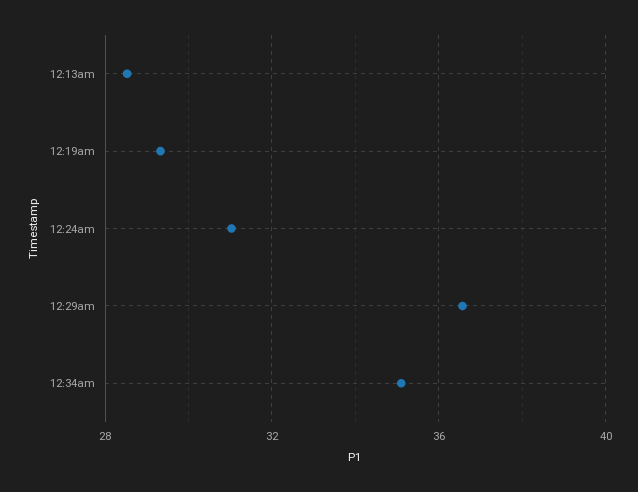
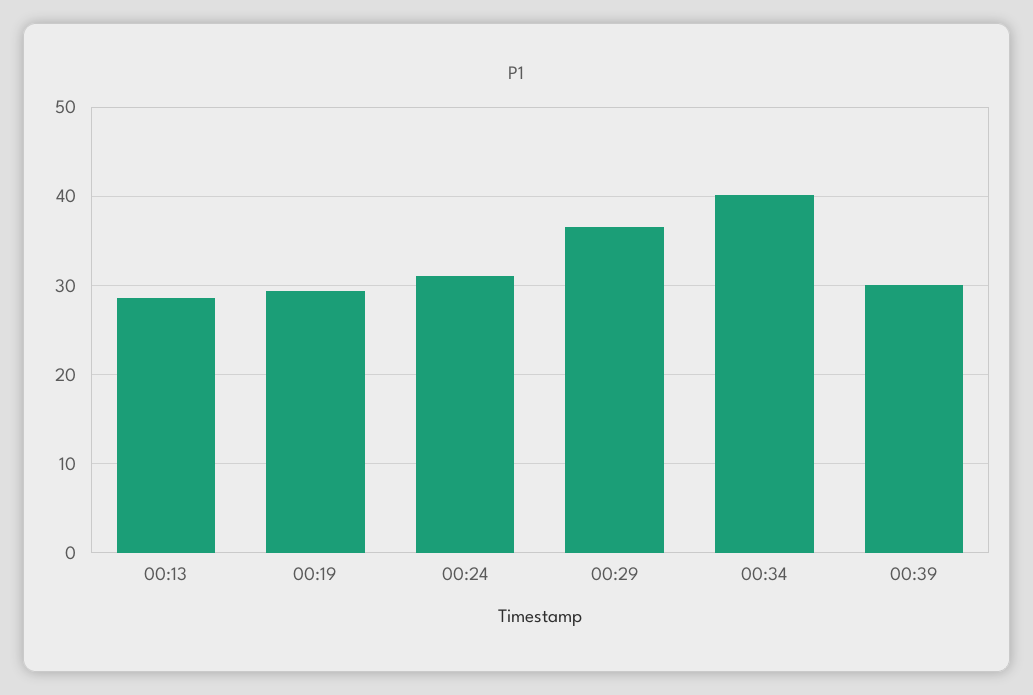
12:34am: 35 -> 40
00:39: none -> 30

